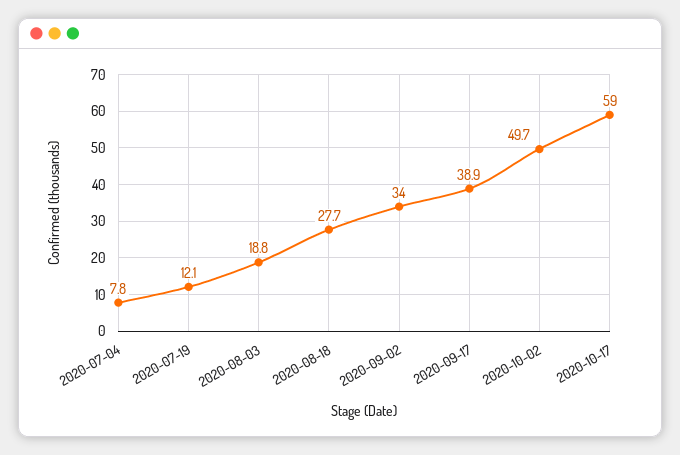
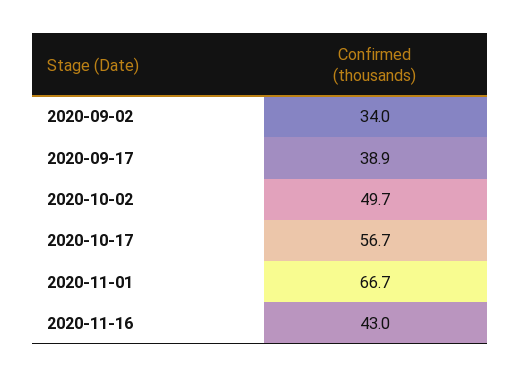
2020-07-04: 7.8 -> none
2020-07-19: 12.1 -> none
2020-08-03: 18.8 -> none
2020-08-18: 27.7 -> none
2020-10-17: 59 -> 56.7
2020-11-01: none -> 66.7
2020-11-16: none -> 43

